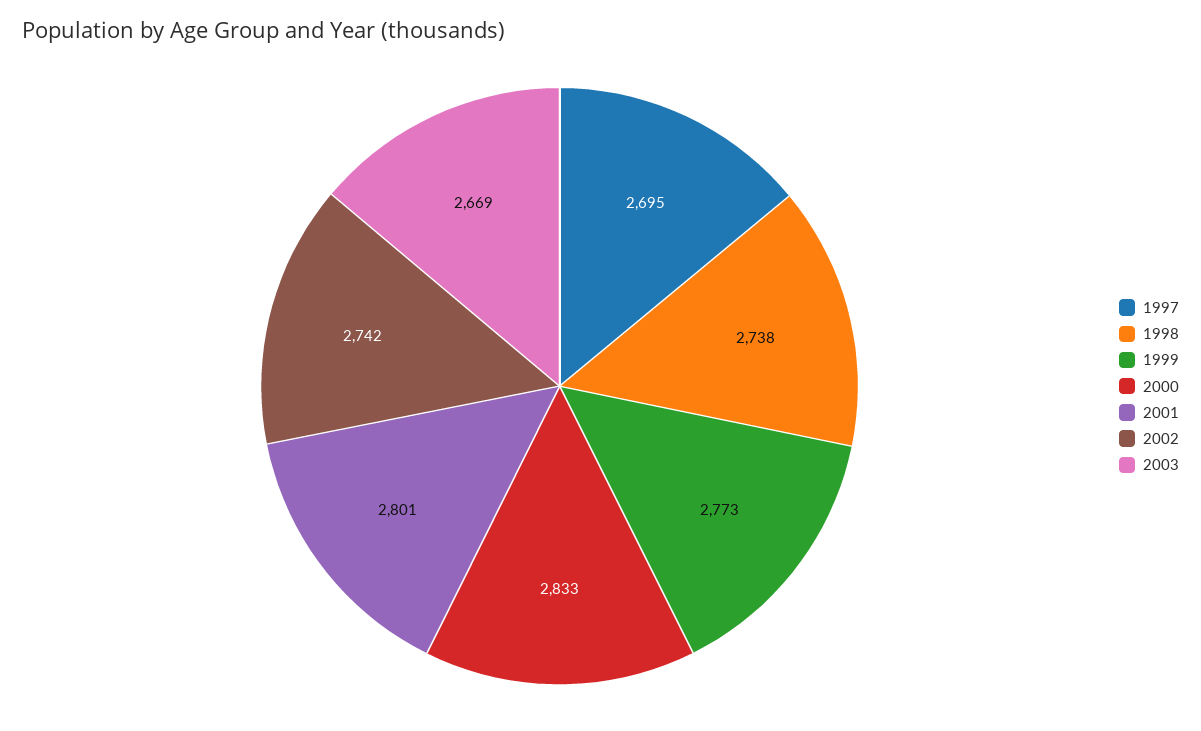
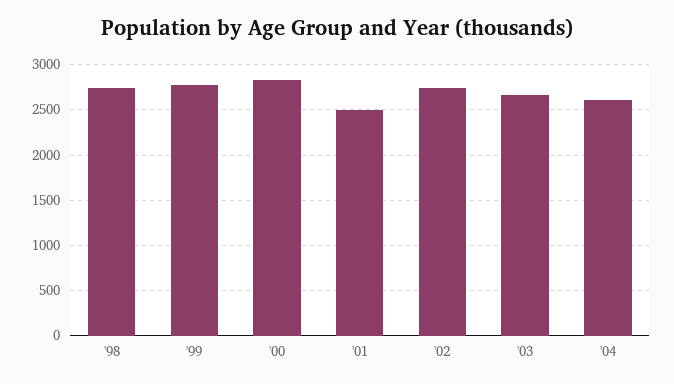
1997: 2695 -> none
2001: 2801 -> 2500
'04: none -> 2600

